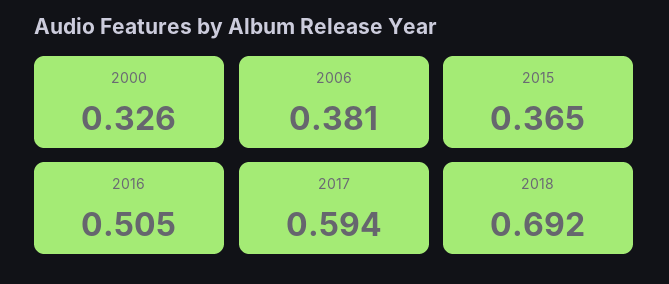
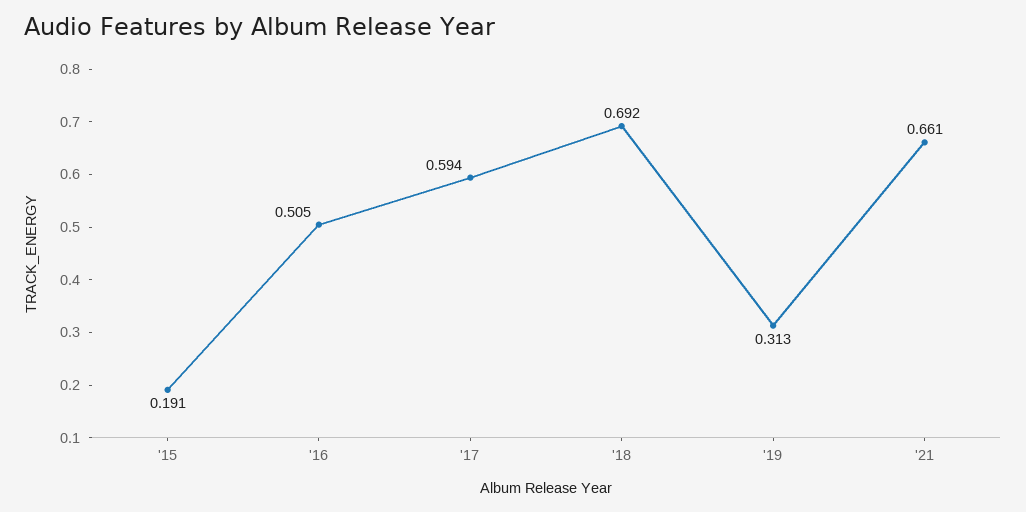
2000: 0.326 -> none
2006: 0.381 -> none
2015: 0.365 -> 0.191
'19: none -> 0.313
'21: none -> 0.661

